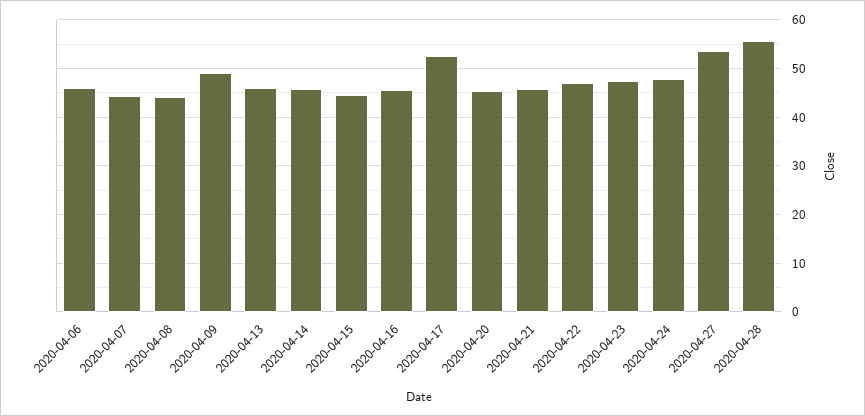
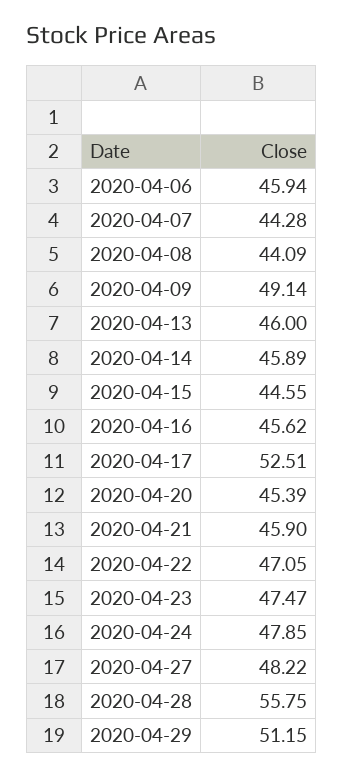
2020-04-27: 54 -> 48.22
2020-04-29: none -> 51.15

